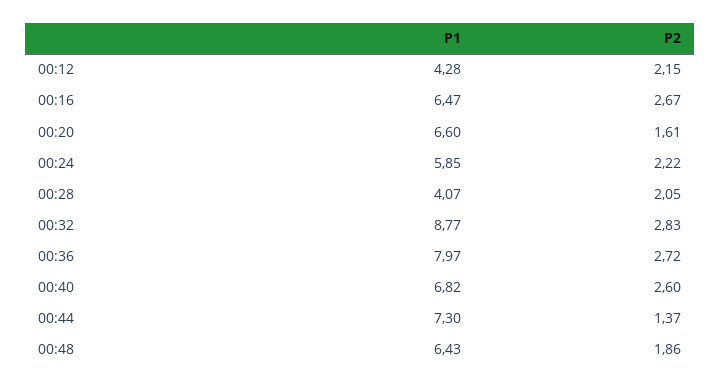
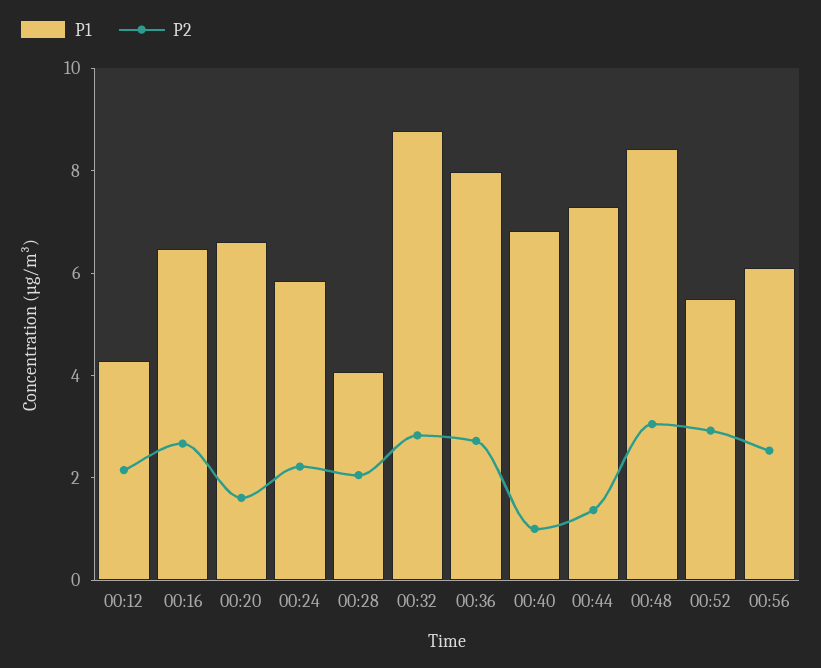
P2, 00:40: 2.6 -> 1
P1, 00:48: 6.43 -> 8.5
P2, 00:48: 1.86 -> 3
P1, 00:52: none -> 5.5
P2, 00:52: none -> 3
P1, 00:56: none -> 6
P2, 00:56: none -> 2.5

